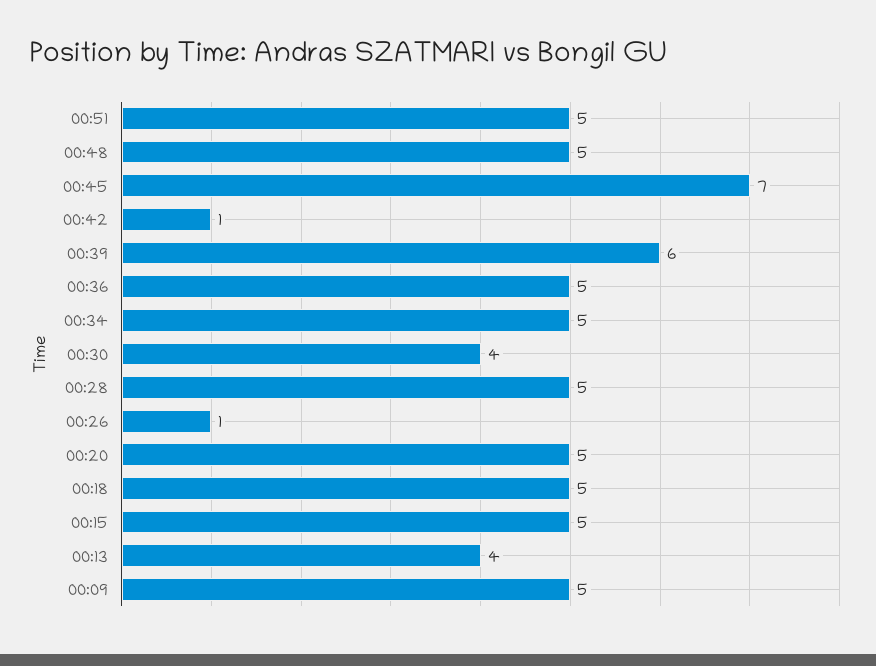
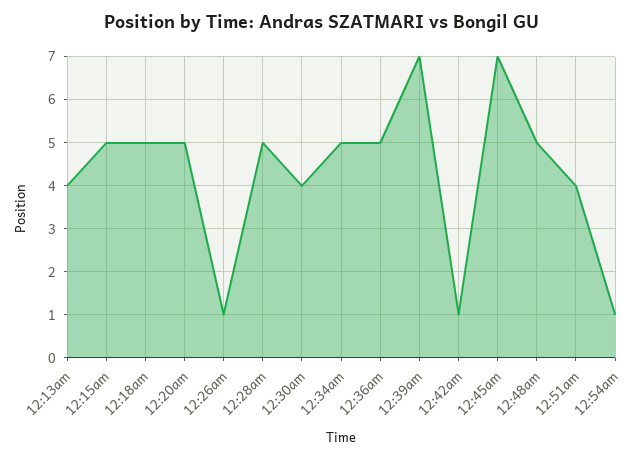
00:51: 5 -> 4
00:39: 6 -> 7
00:09: 5 -> none
12:54am: none -> 1

